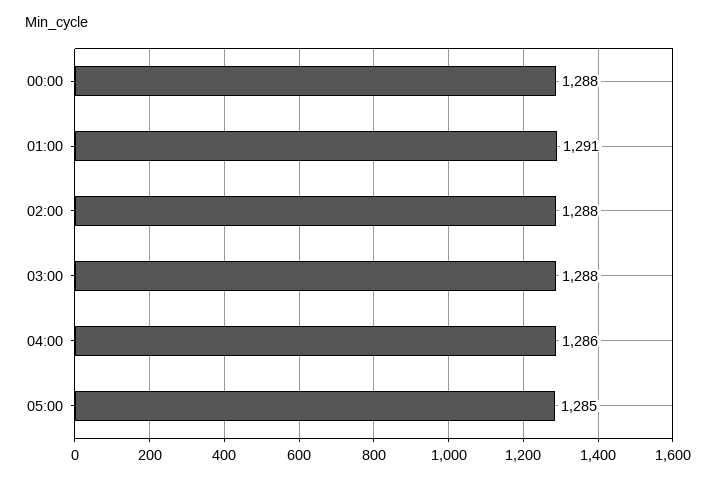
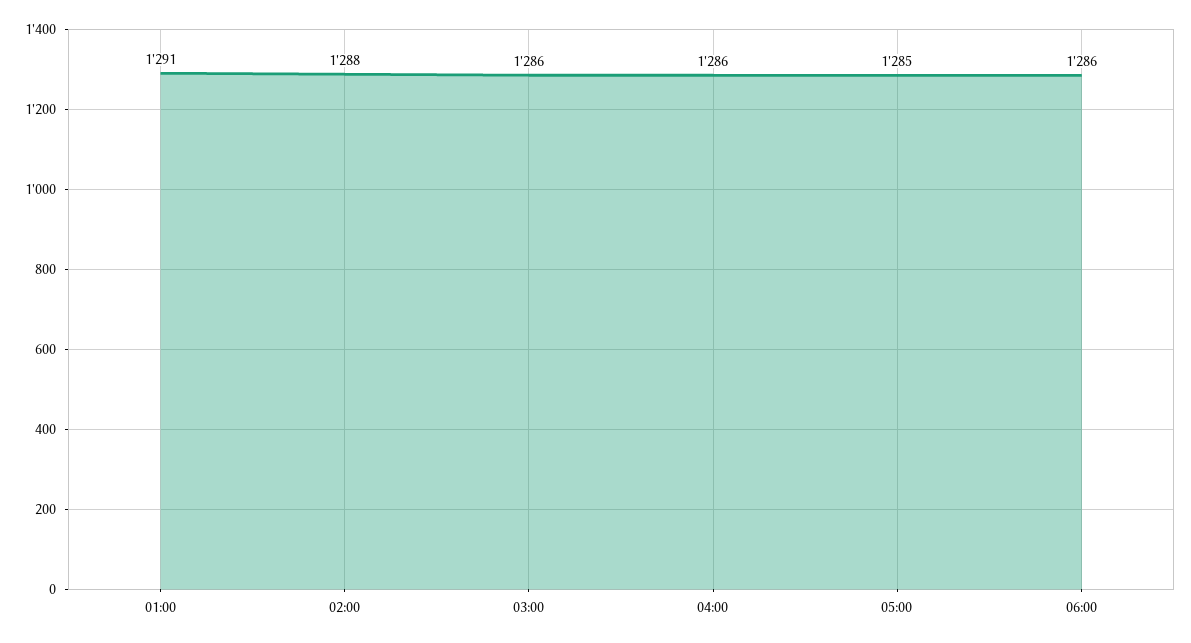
00:00: 1288 -> none
03:00: 1288 -> 1286
06:00: none -> 1286

